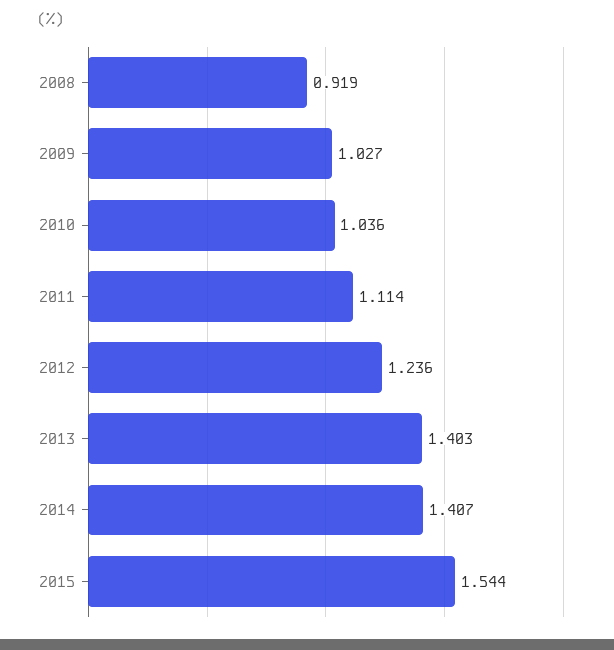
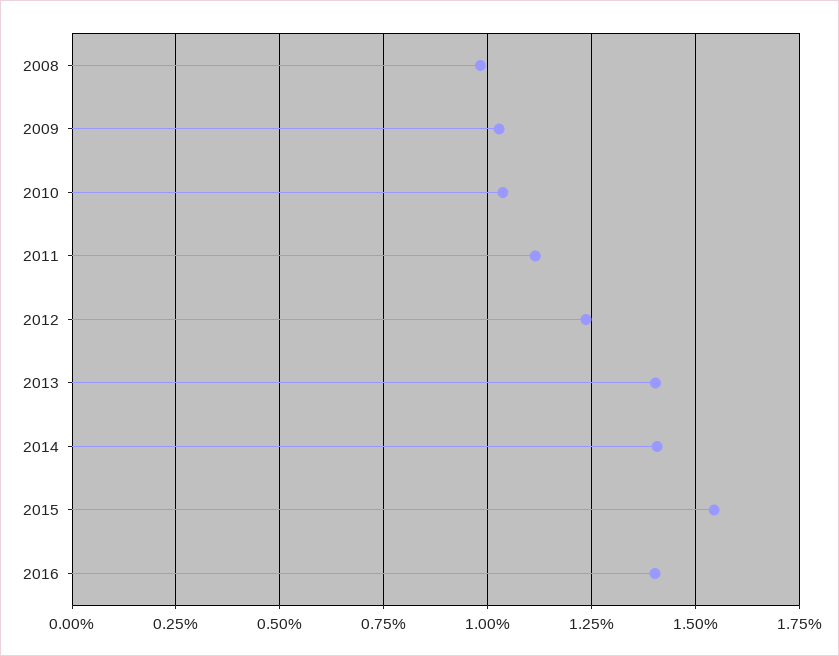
2008: 0.919 -> 0.975
2016: none -> 1.4

